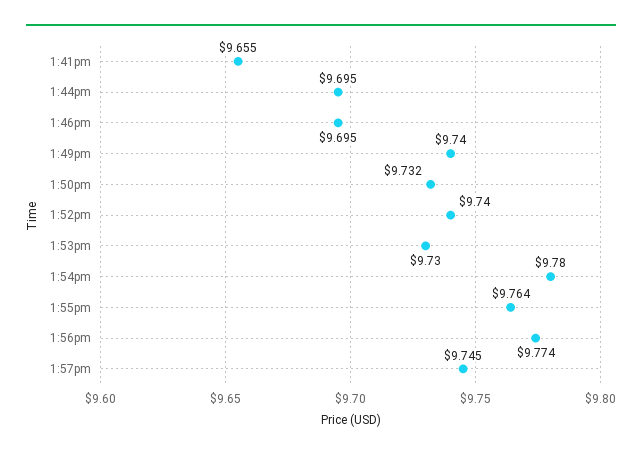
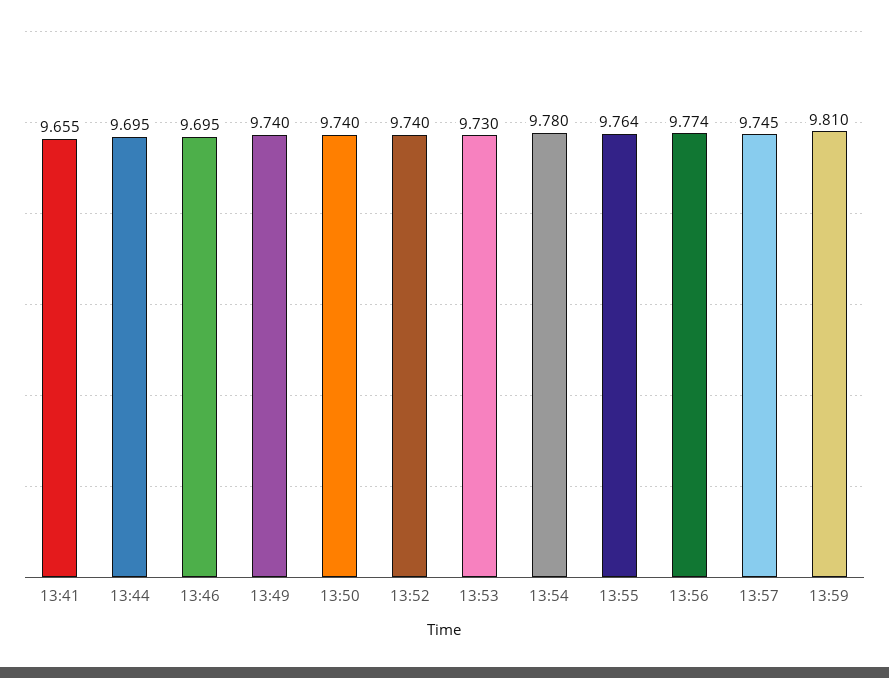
1:50pm: 9.732 -> 9.74
13:59: none -> 9.81

